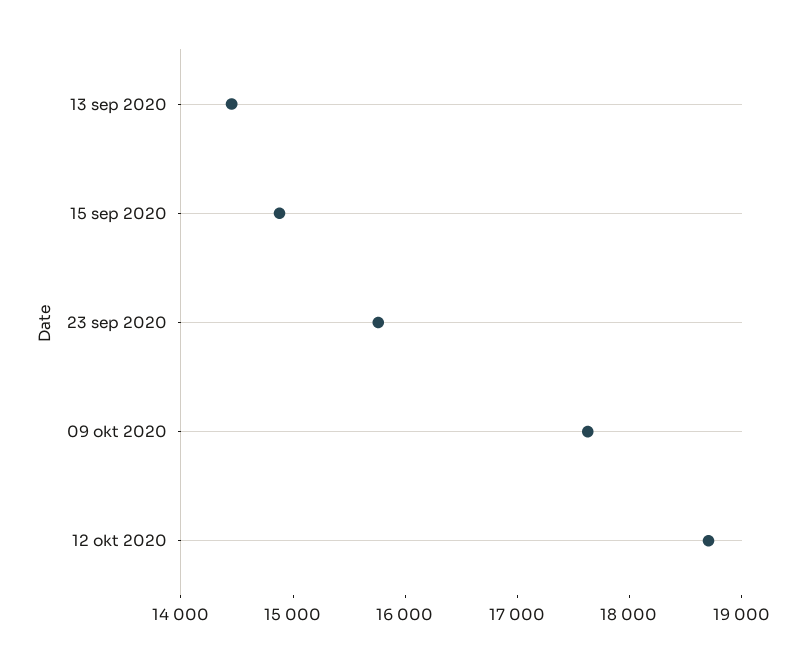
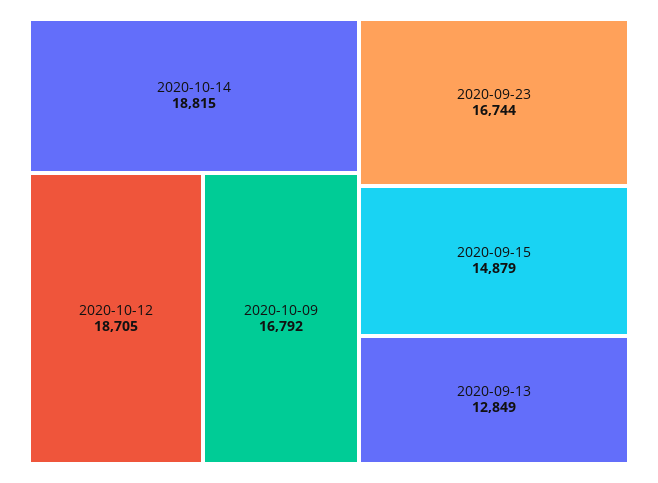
13 sep 2020: 14400 -> 12849
23 sep 2020: 15800 -> 16744
09 okt 2020: 17600 -> 16792
2020-10-14: none -> 18815

